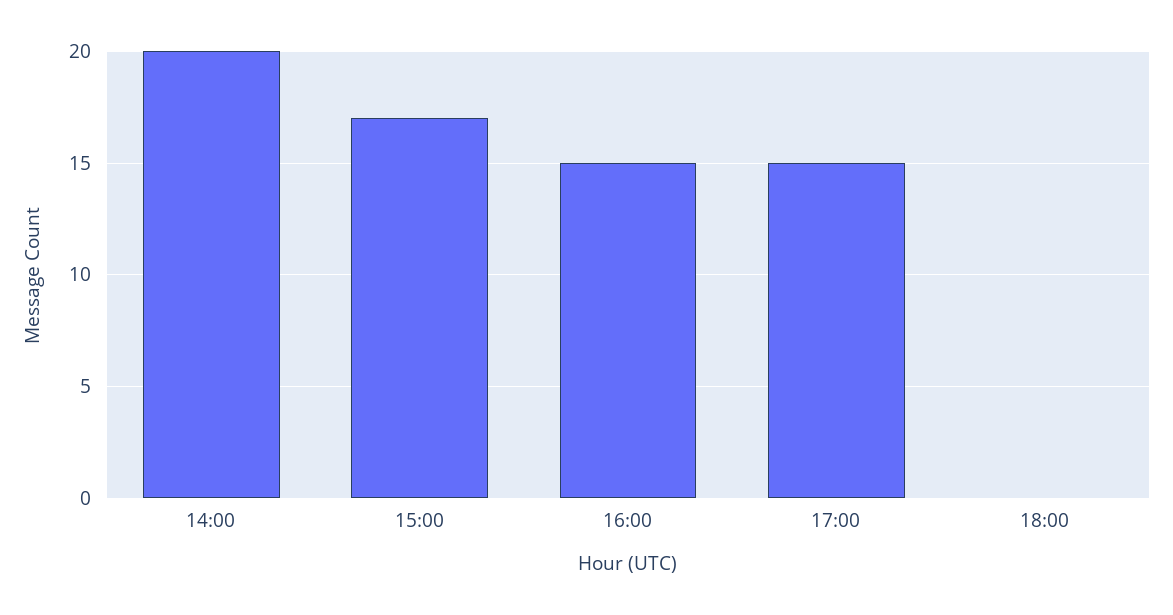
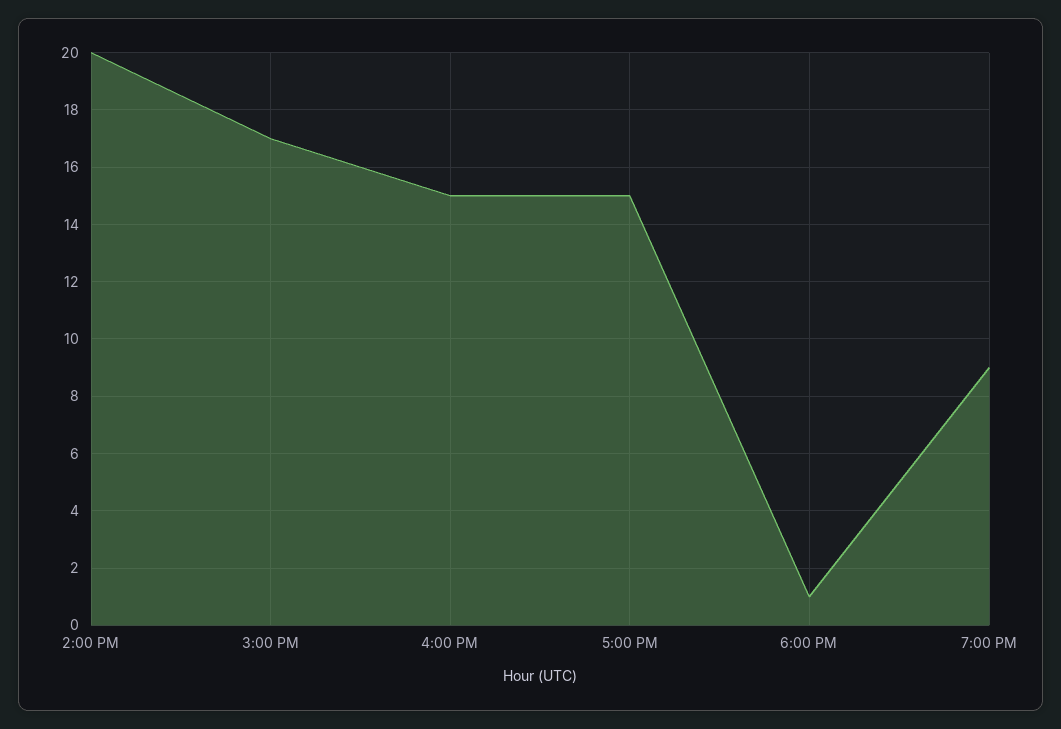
18:00: 0 -> 1
7:00 PM: none -> 9

